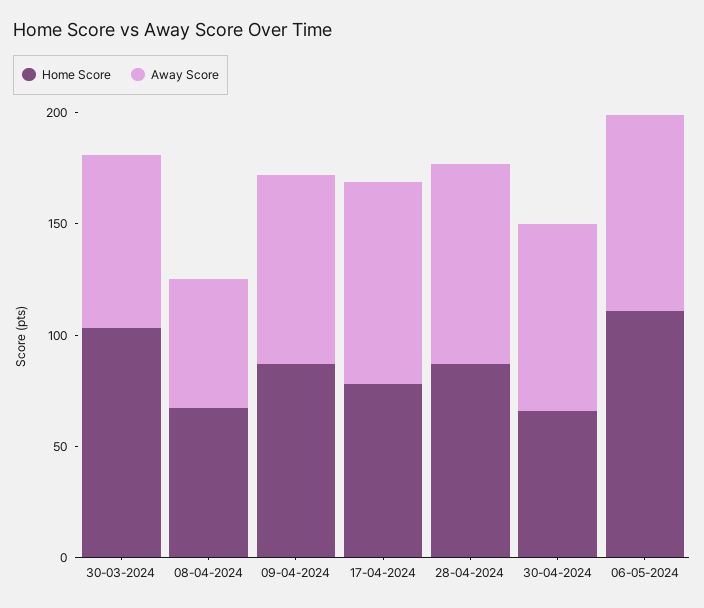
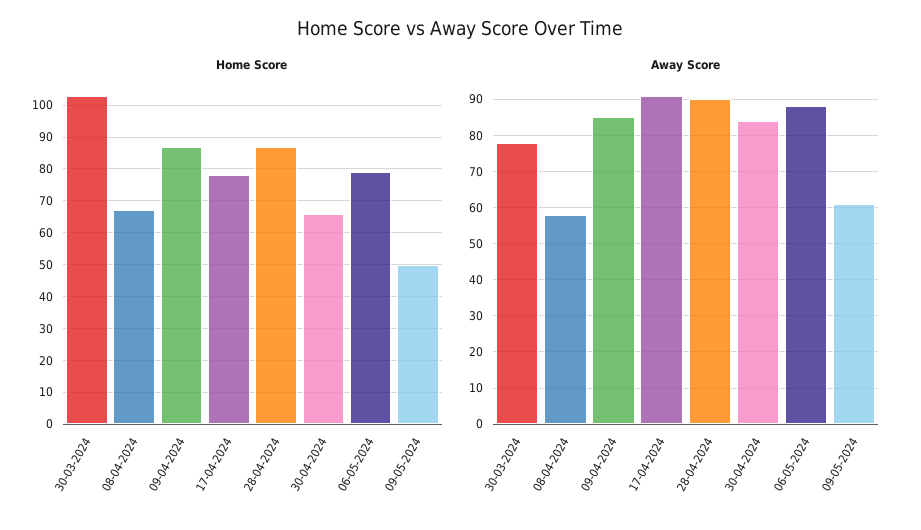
Home Score, 06-05-2024: 110 -> 80
Home Score, 09-05-2024: none -> 50
Away Score, 09-05-2024: none -> 60

